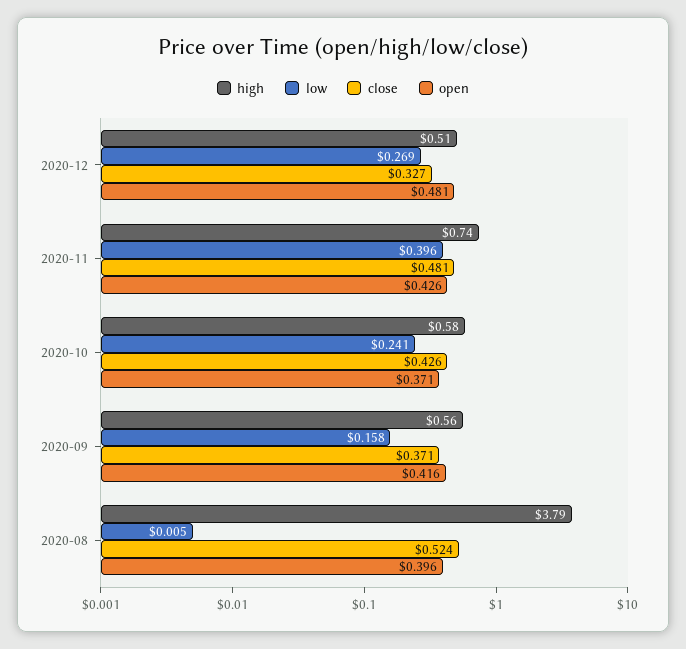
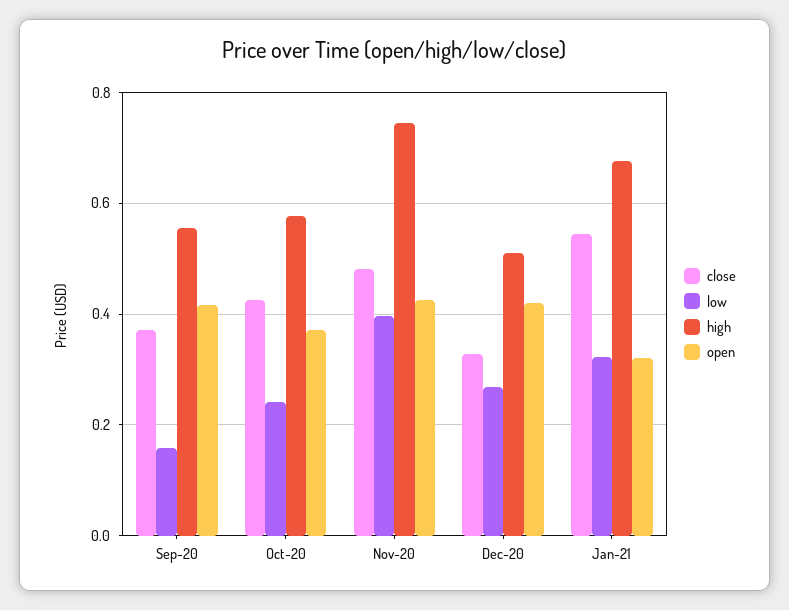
open, 2020-12: 0.481 -> 0.42
high, 2020-08: 3.79 -> none
low, 2020-08: 0.005 -> none
close, 2020-08: 0.524 -> none
open, 2020-08: 0.396 -> none
close, Jan-21: none -> 0.54
low, Jan-21: none -> 0.32
high, Jan-21: none -> 0.68
open, Jan-21: none -> 0.32

